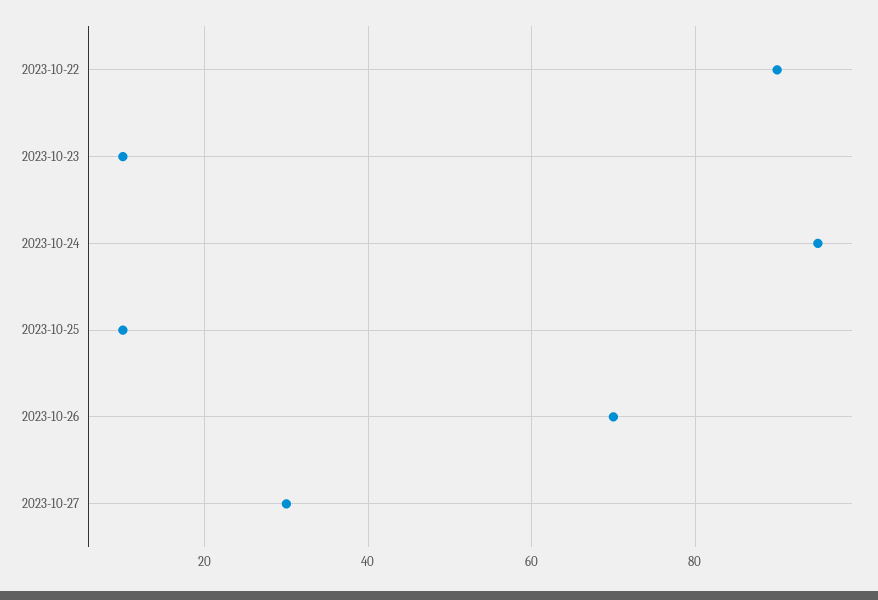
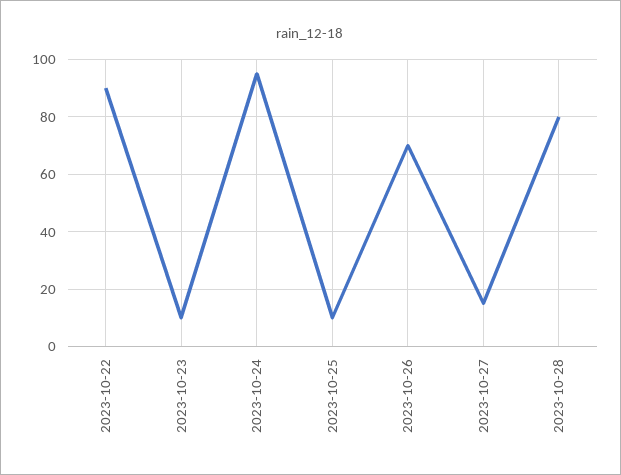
2023-10-27: 30 -> 15
2023-10-28: none -> 80

